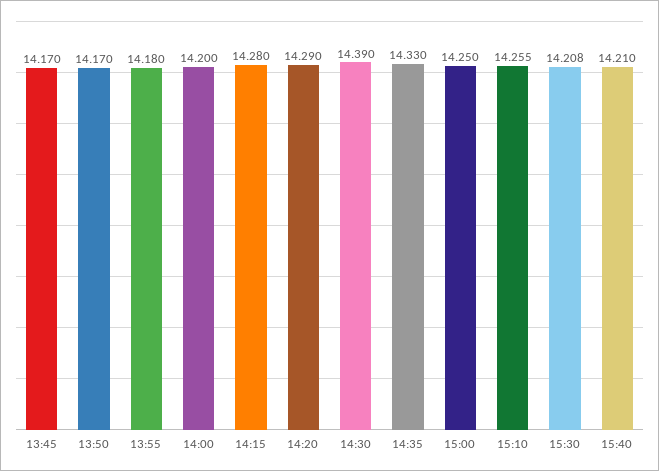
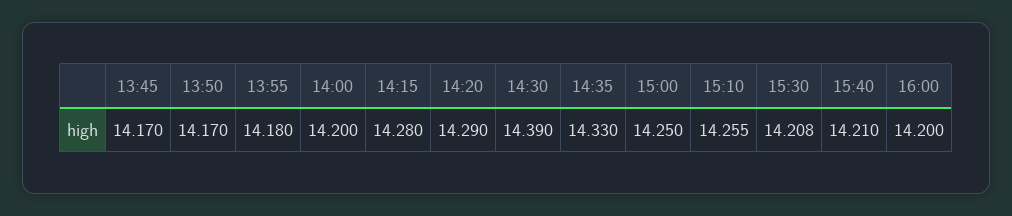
16:00: none -> 14.2

